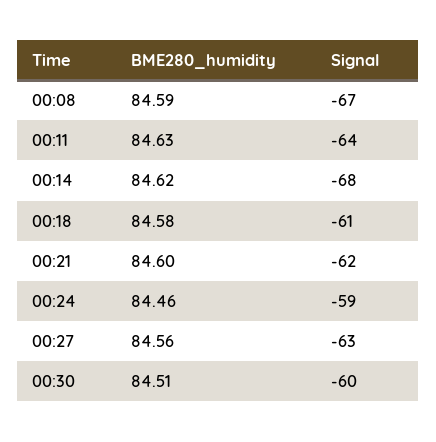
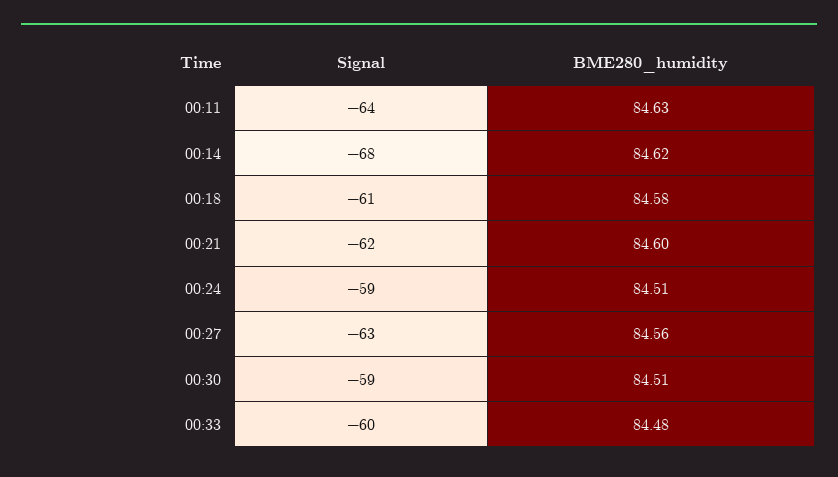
BME280_humidity, 00:08: 84.59 -> none
Signal, 00:08: -67 -> none
BME280_humidity, 00:24: 84.46 -> 84.51
Signal, 00:30: -60 -> -59
Signal, 00:33: none -> -60
BME280_humidity, 00:33: none -> 84.48

